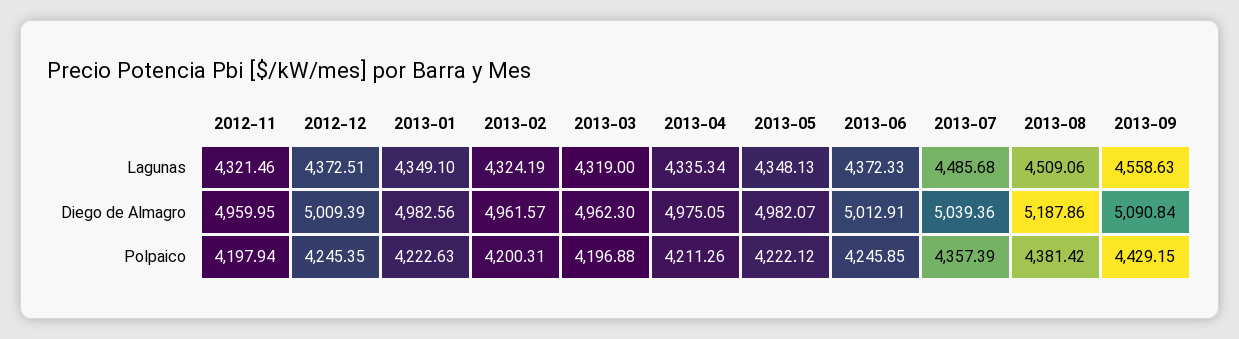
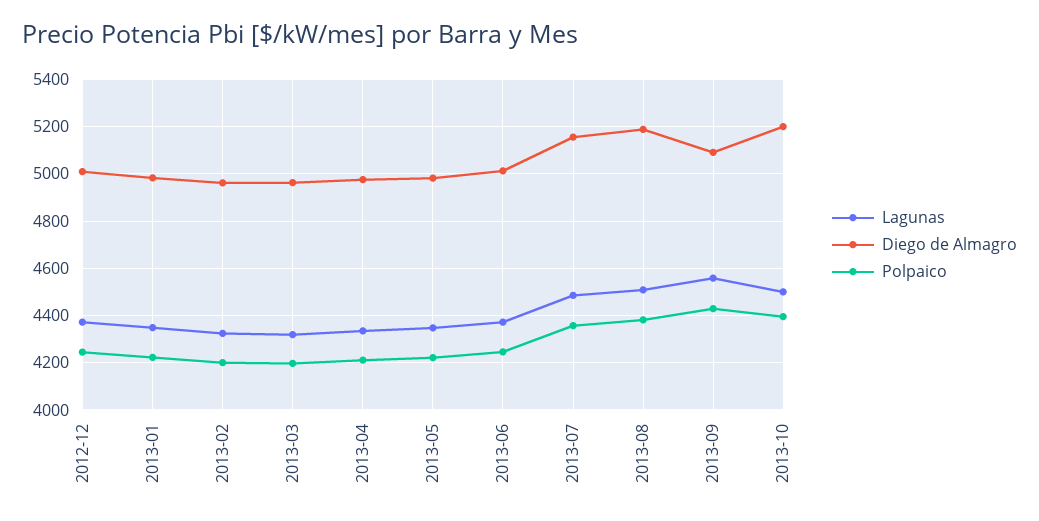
Lagunas, 2012-11: 4321.46 -> none
Diego de Almagro, 2012-11: 4959.95 -> none
Diego de Almagro, 2013-07: 5039.36 -> 5150
Polpaico, 2012-11: 4197.94 -> none
Lagunas, 2013-10: none -> 4500
Diego de Almagro, 2013-10: none -> 5200
Polpaico, 2013-10: none -> 4400

